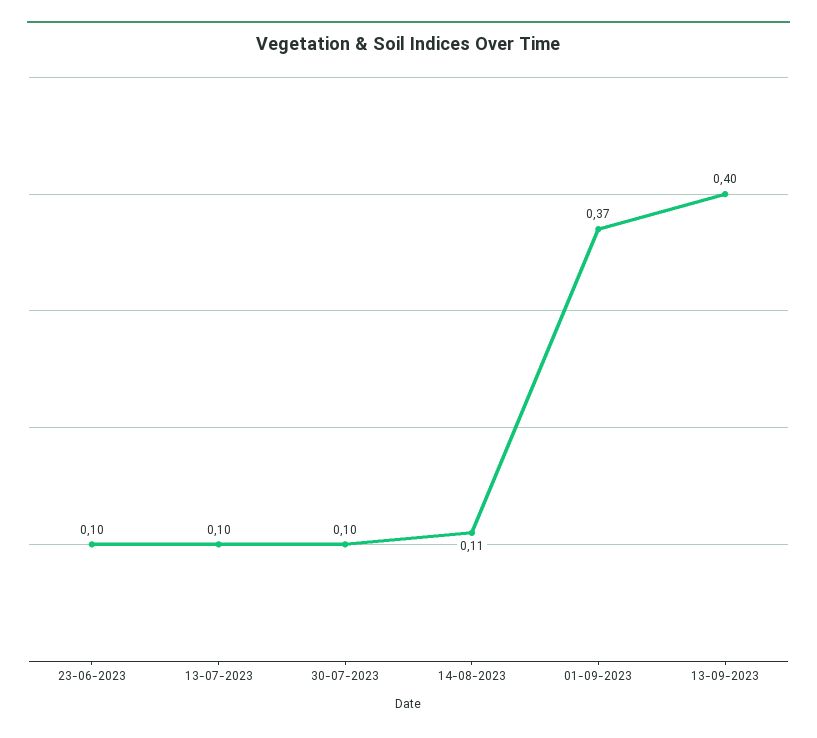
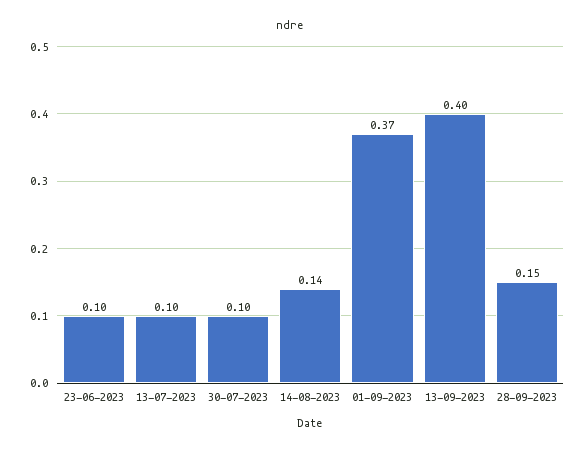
14-08-2023: 0.11 -> 0.14
28-09-2023: none -> 0.15

